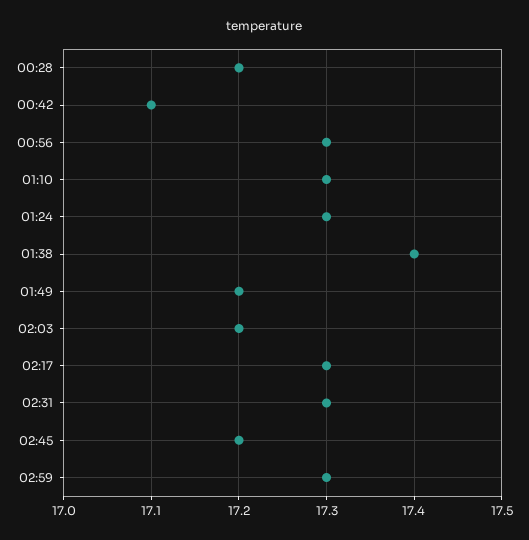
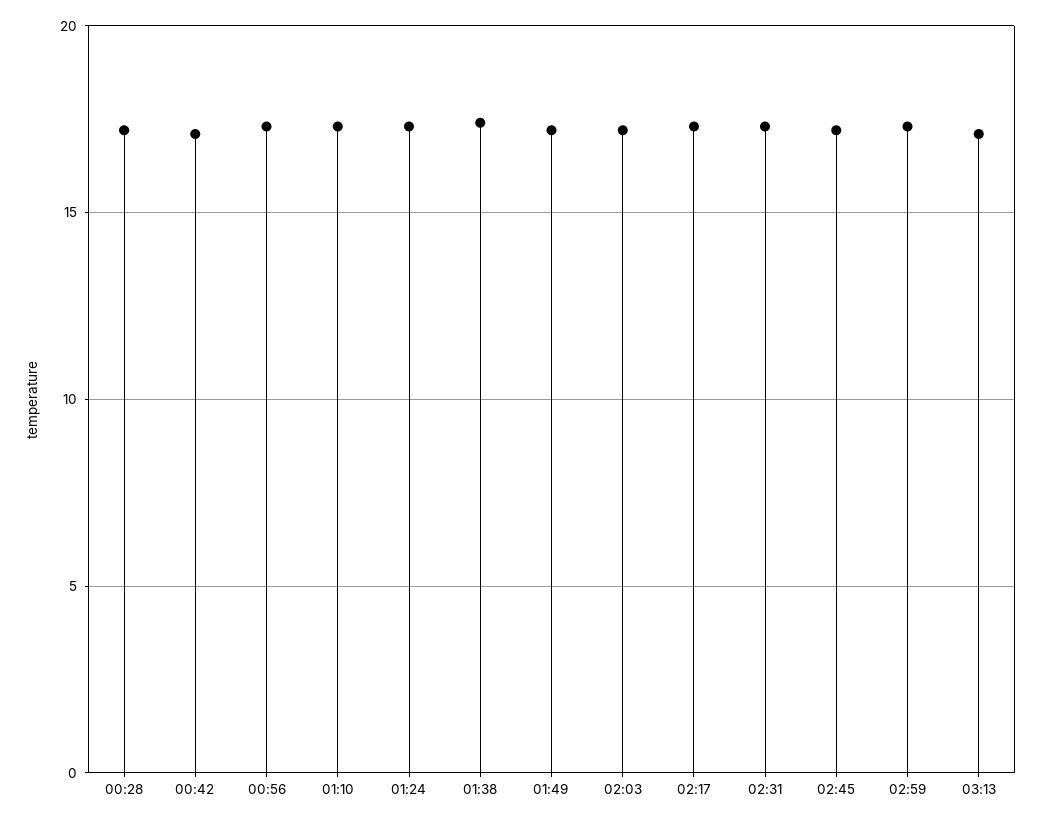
03:13: none -> 17

